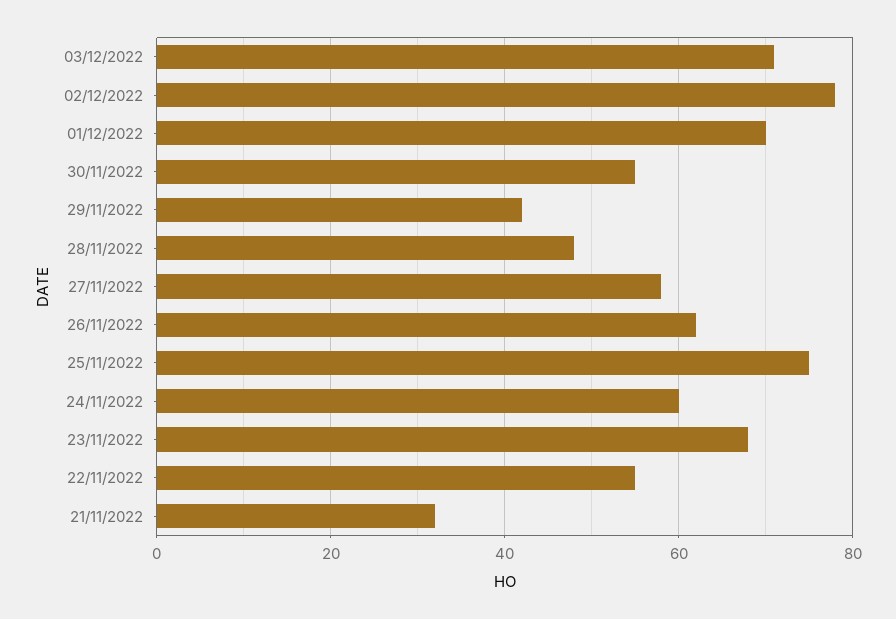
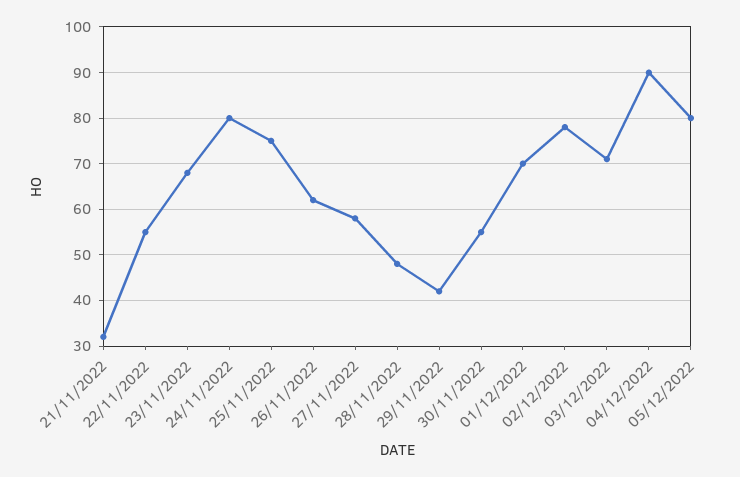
24/11/2022: 60 -> 80
04/12/2022: none -> 90
05/12/2022: none -> 80

